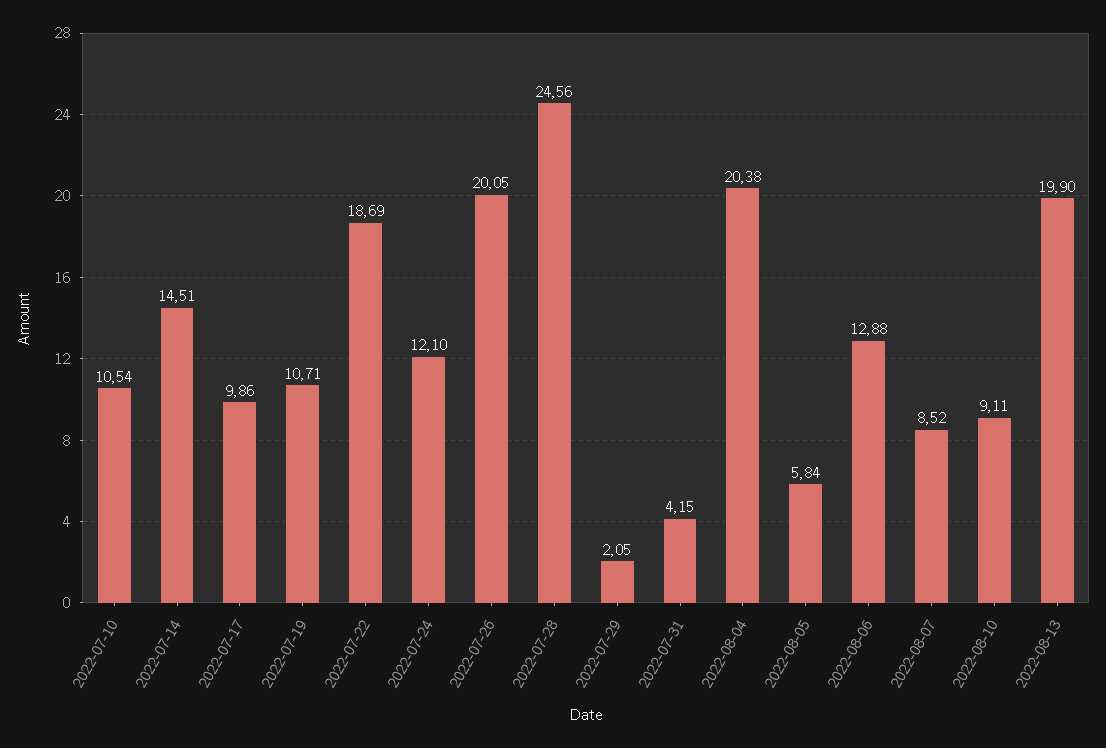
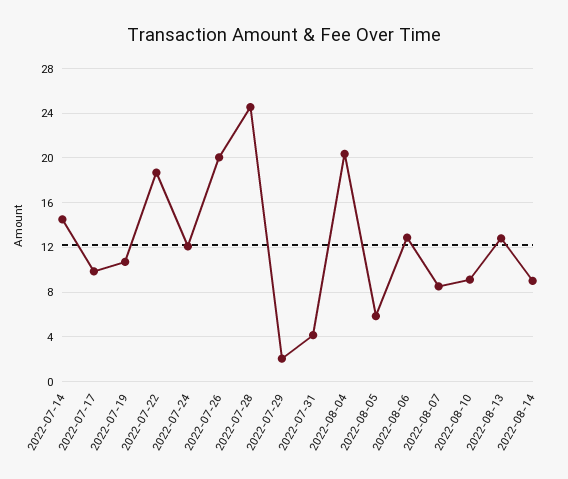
2022-07-10: 10.54 -> none
2022-08-13: 19.9 -> 13
2022-08-14: none -> 9

